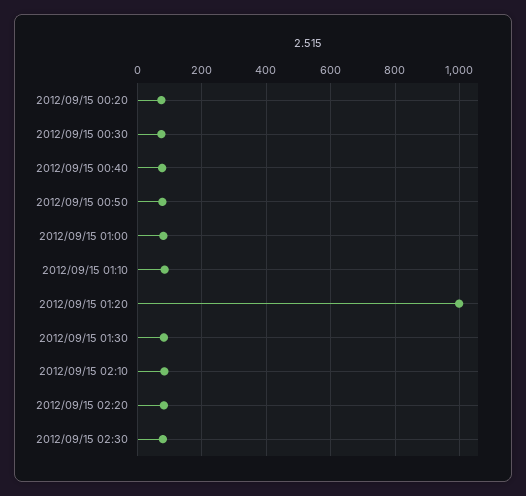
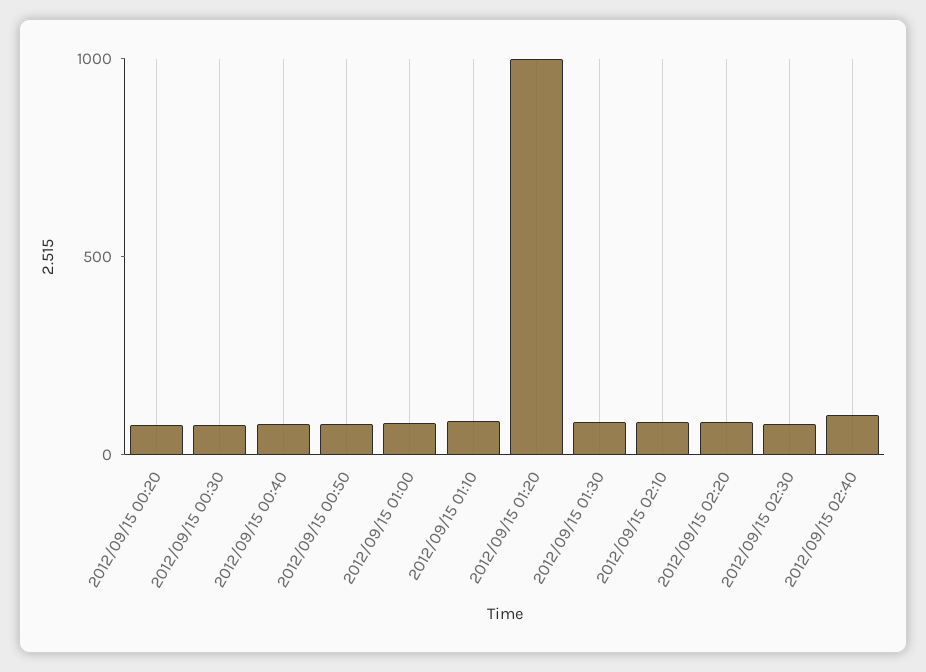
2012/09/15 02:40: none -> 100

